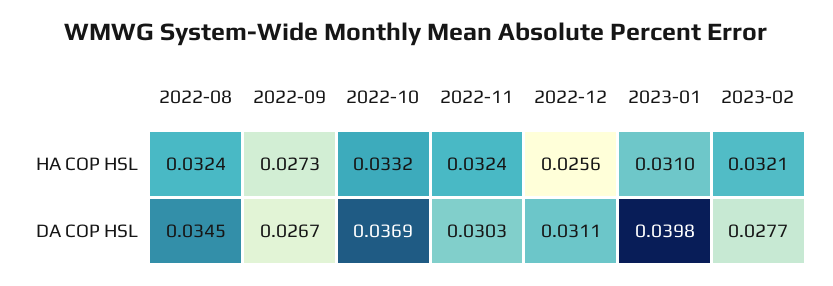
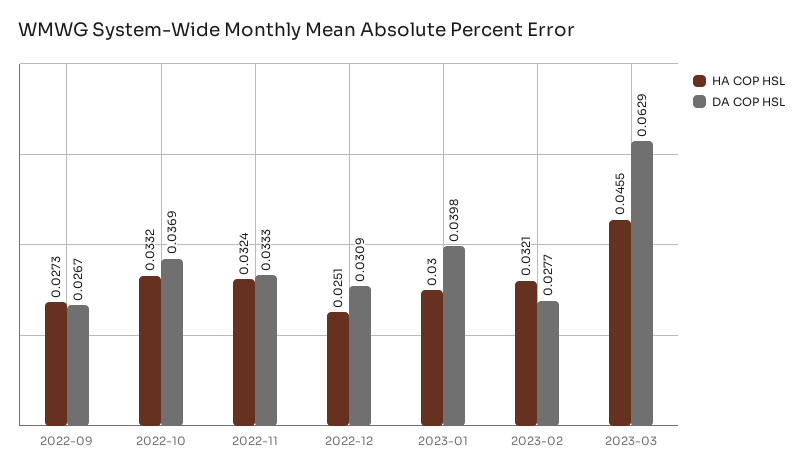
HA COP HSL, 2022-08: 0.0324 -> none
HA COP HSL, 2022-12: 0.0256 -> 0.0251
HA COP HSL, 2023-01: 0.031 -> 0.03
DA COP HSL, 2022-08: 0.0345 -> none
DA COP HSL, 2022-11: 0.0303 -> 0.0333
DA COP HSL, 2022-12: 0.0311 -> 0.0309
HA COP HSL, 2023-03: none -> 0.0455
DA COP HSL, 2023-03: none -> 0.0629

